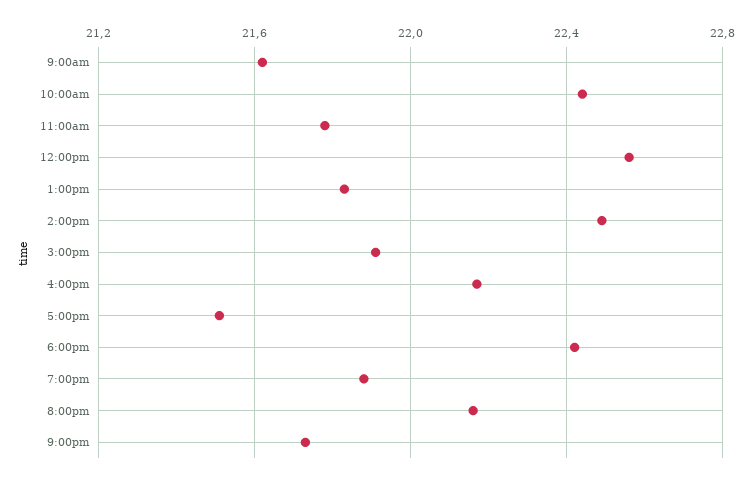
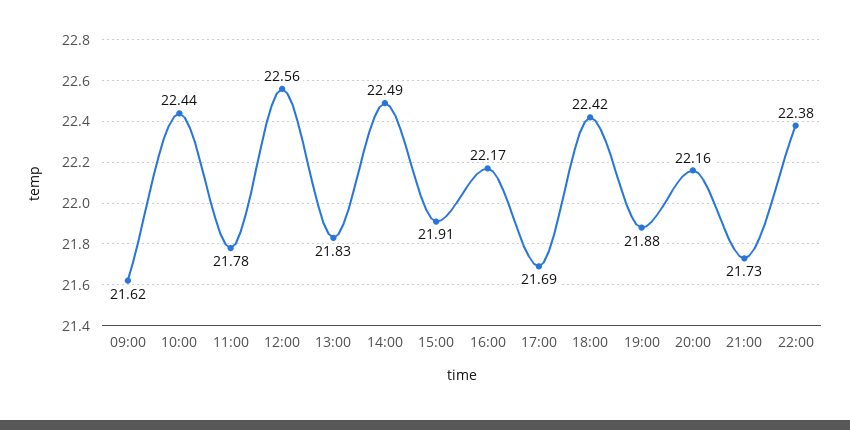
5:00pm: 21.5 -> 21.69
22:00: none -> 22.38

